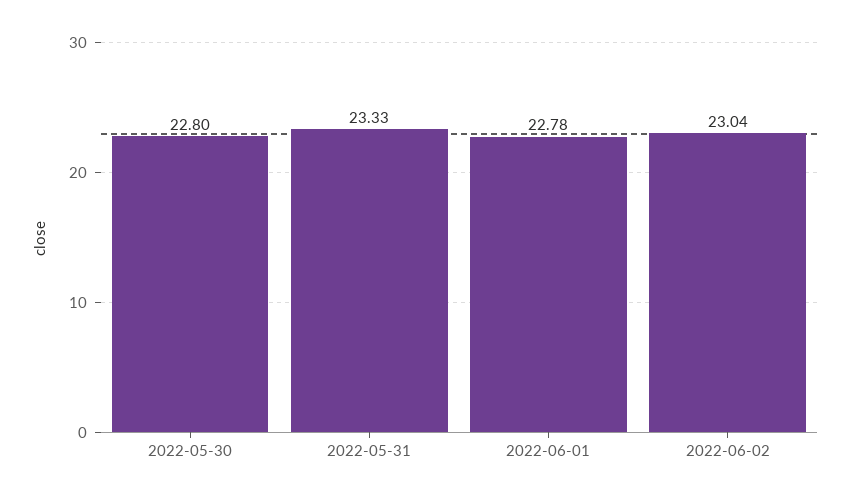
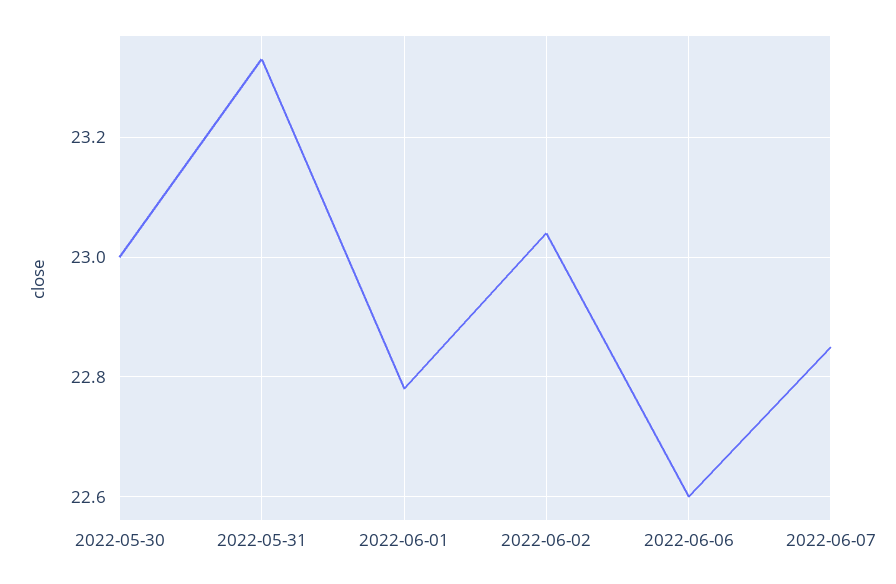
2022-05-30: 22.8 -> 23
2022-06-06: none -> 22.6
2022-06-07: none -> 22.85

